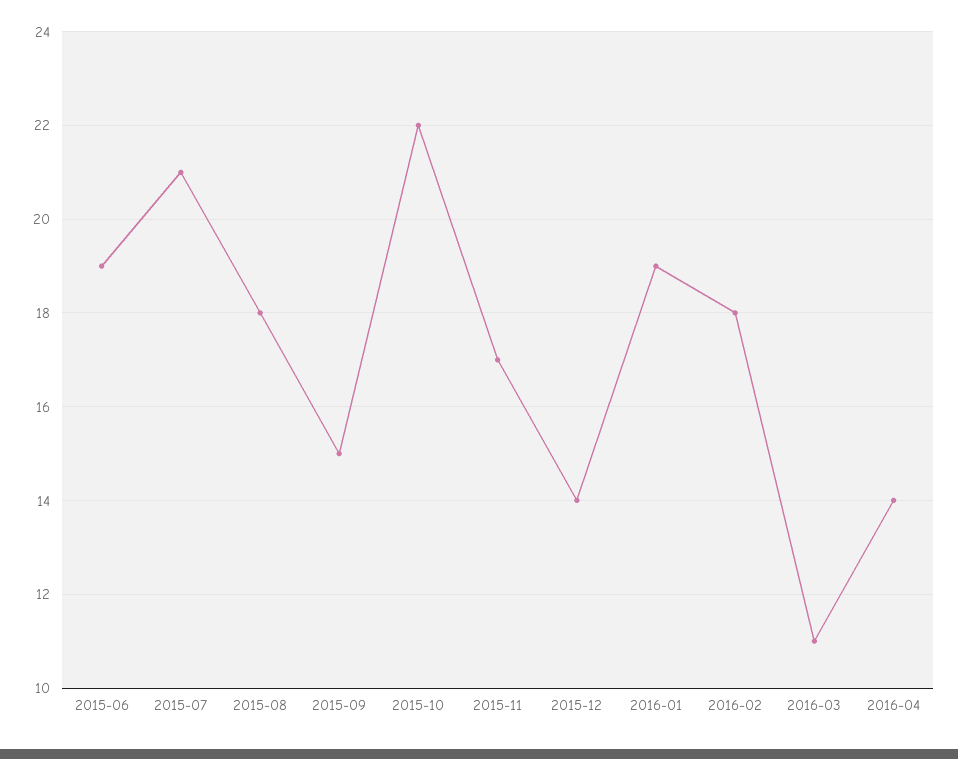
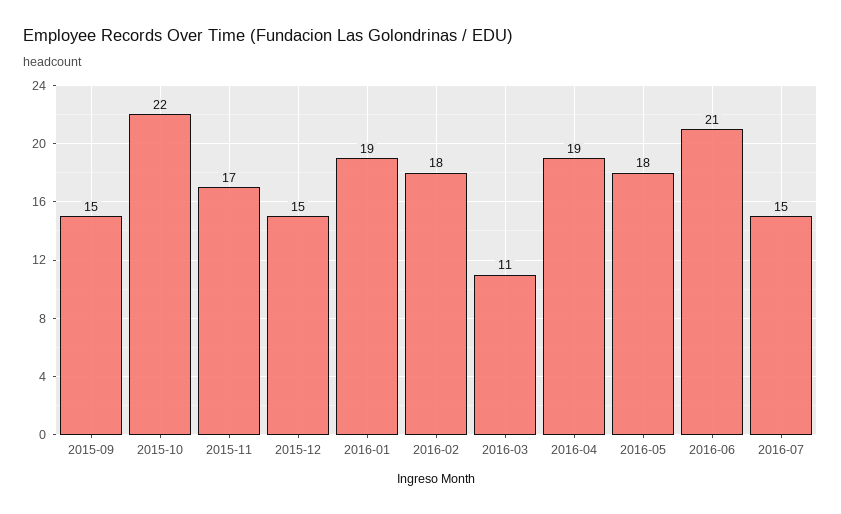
2015-06: 19 -> none
2015-07: 21 -> none
2015-08: 18 -> none
2015-12: 14 -> 15
2016-04: 14 -> 19
2016-05: none -> 18
2016-06: none -> 21
2016-07: none -> 15

